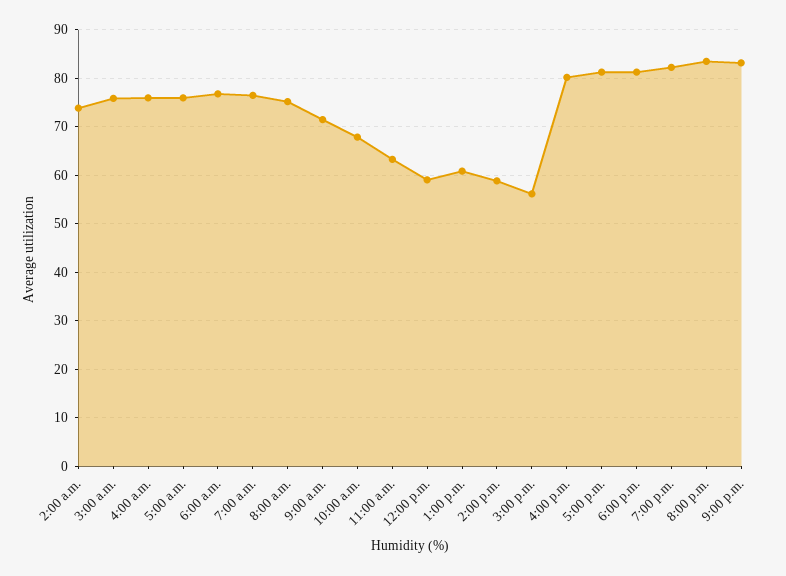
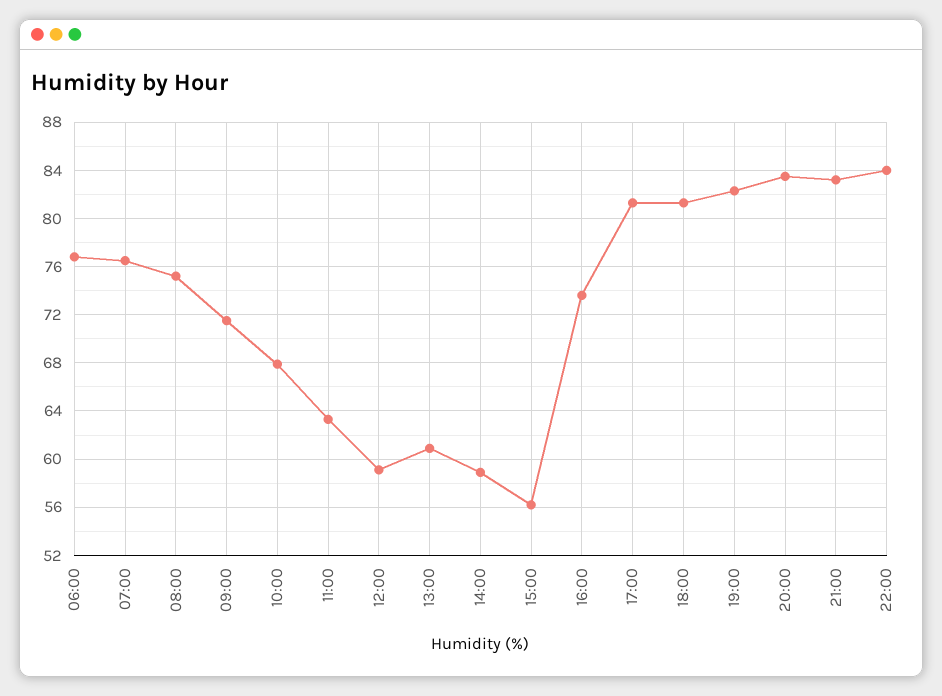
2:00 a.m.: 74 -> none
3:00 a.m.: 76 -> none
4:00 a.m.: 76 -> none
5:00 a.m.: 76 -> none
4:00 p.m.: 80 -> 73.5
22:00: none -> 84

